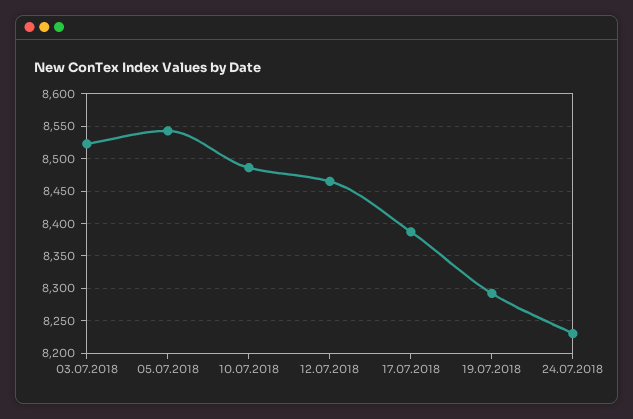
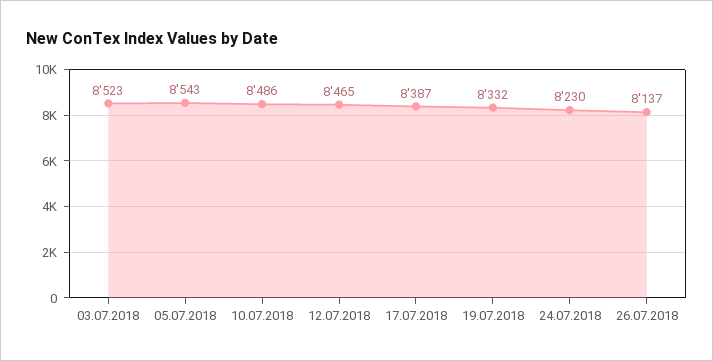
19.07.2018: 8290 -> 8332
26.07.2018: none -> 8137

